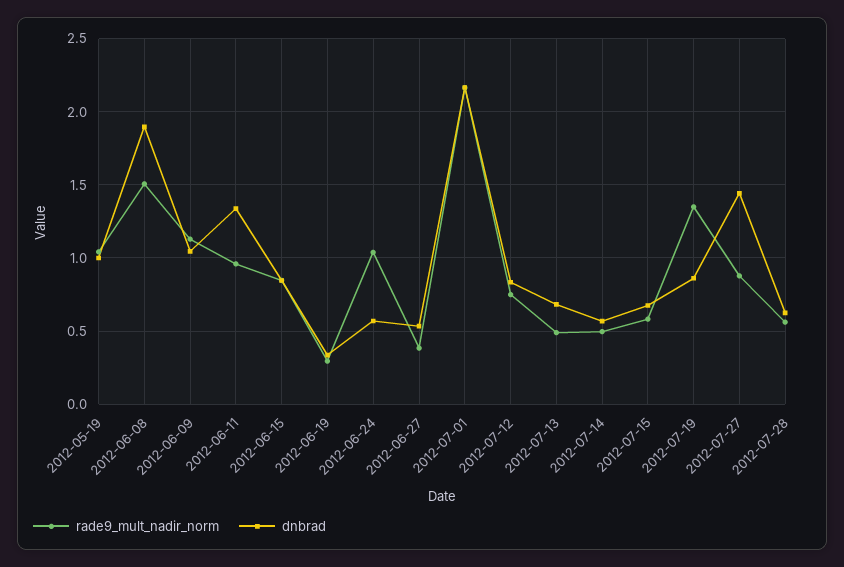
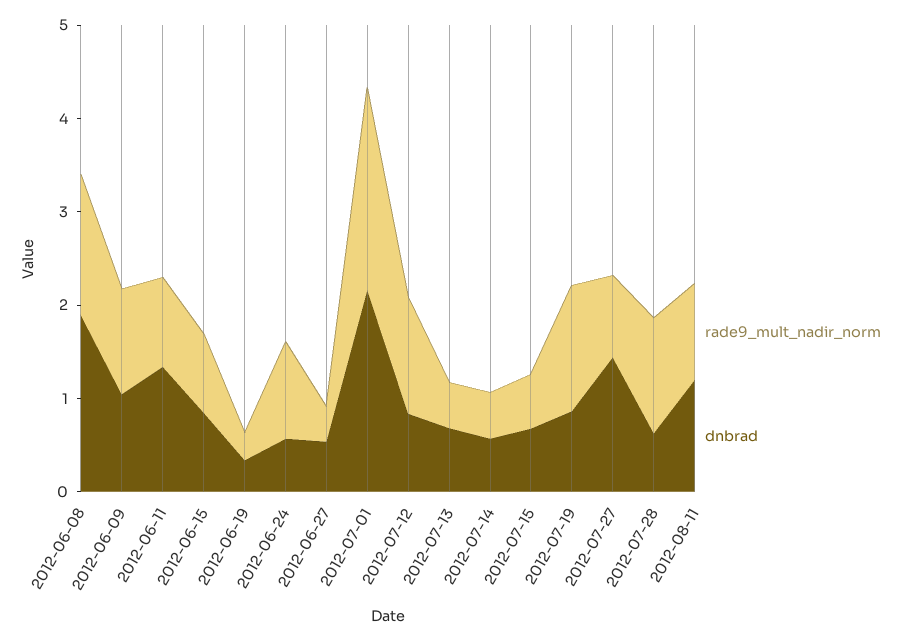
rade9_mult_nadir_norm, 2012-05-19: 1.05 -> none
dnbrad, 2012-05-19: 1 -> none
rade9_mult_nadir_norm, 2012-07-12: 0.75 -> 1.2
rade9_mult_nadir_norm, 2012-07-28: 0.55 -> 1.2
rade9_mult_nadir_norm, 2012-08-11: none -> 1
dnbrad, 2012-08-11: none -> 1.2

